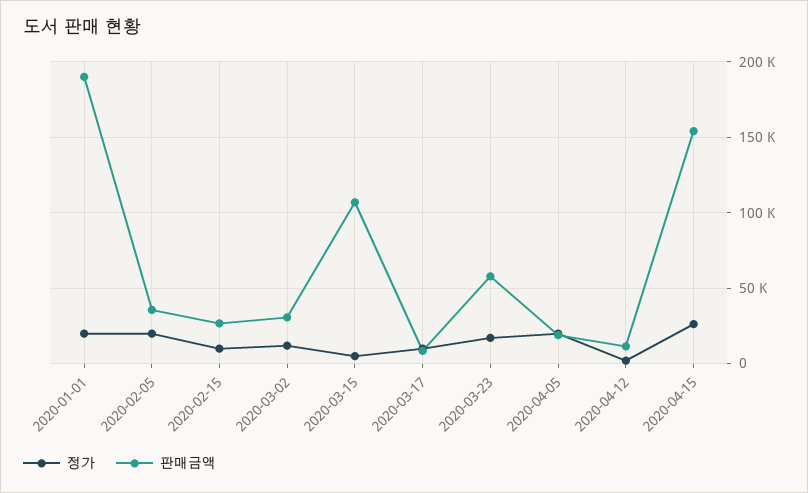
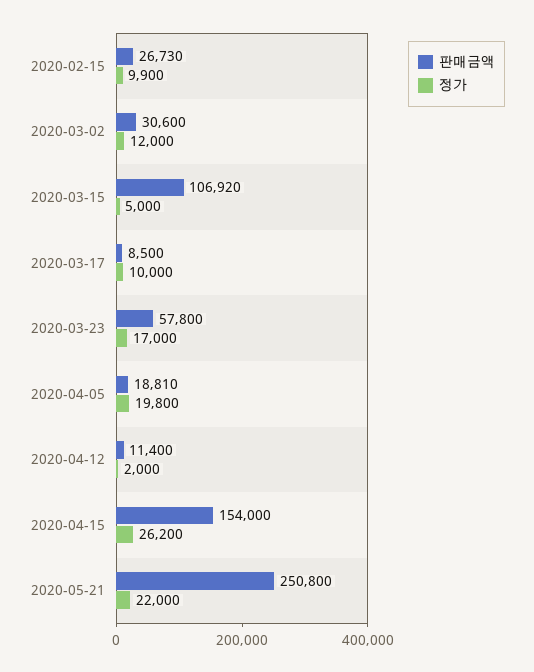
정가, 2020-01-01: 20000 -> none
판매금액, 2020-01-01: 190000 -> none
정가, 2020-02-05: 20000 -> none
판매금액, 2020-02-05: 35000 -> none
판매금액, 2020-05-21: none -> 250800
정가, 2020-05-21: none -> 22000

